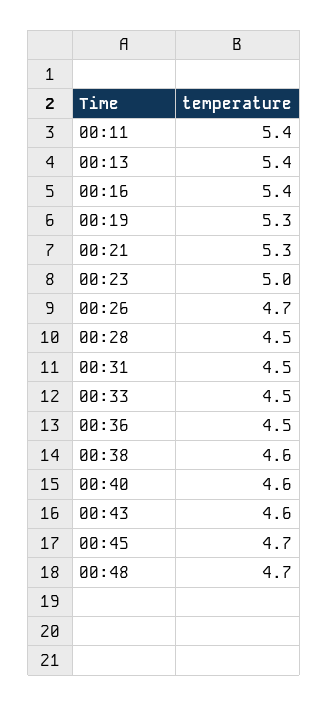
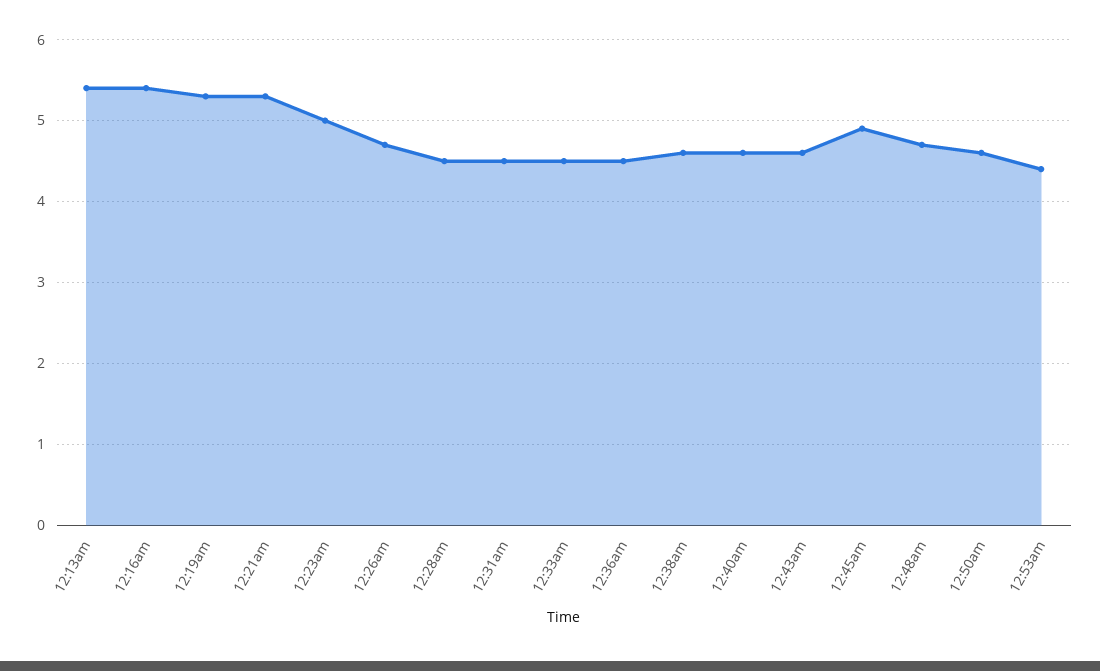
00:11: 5.4 -> none
00:45: 4.7 -> 4.9
12:50am: none -> 4.6
12:53am: none -> 4.4

